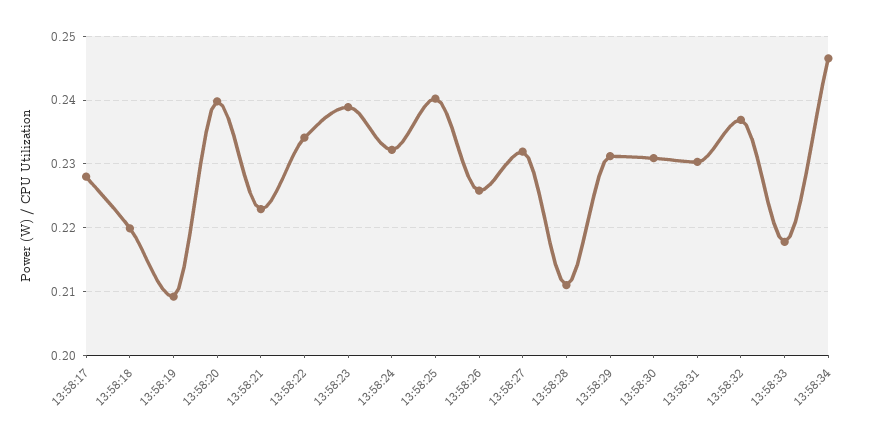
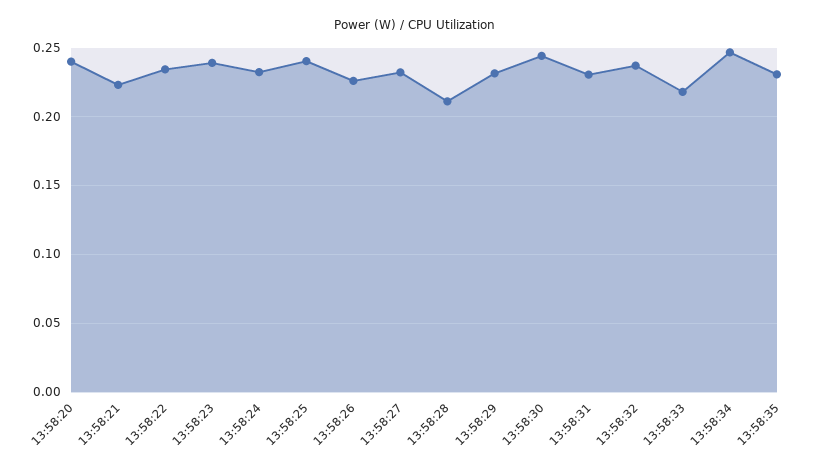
13:58:17: 0.228 -> none
13:58:18: 0.22 -> none
13:58:19: 0.209 -> none
13:58:30: 0.231 -> 0.245
13:58:35: none -> 0.23

